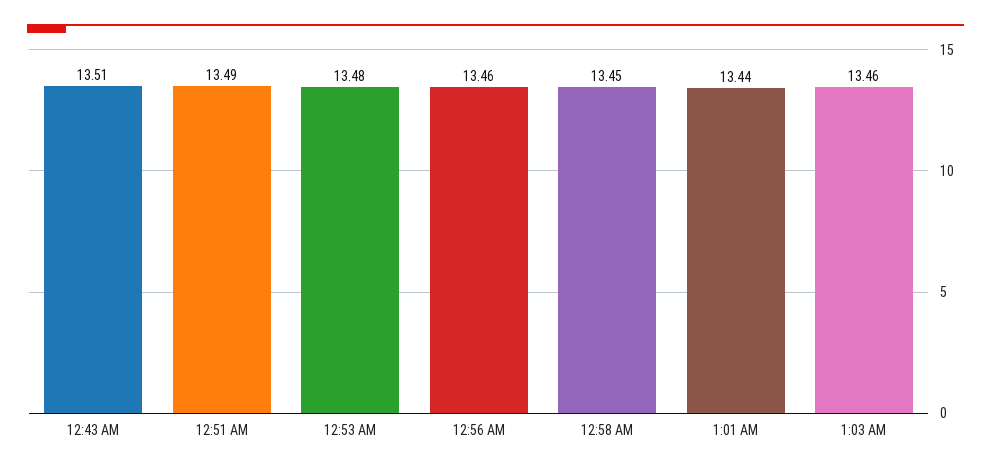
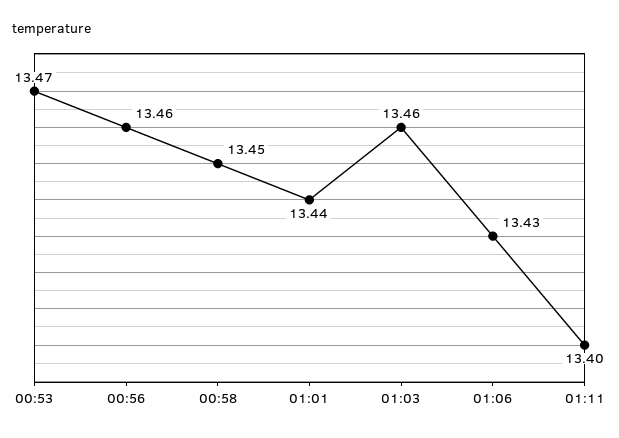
12:43 AM: 13.51 -> none
12:51 AM: 13.49 -> none
12:53 AM: 13.48 -> 13.47
01:06: none -> 13.43
01:11: none -> 13.4

